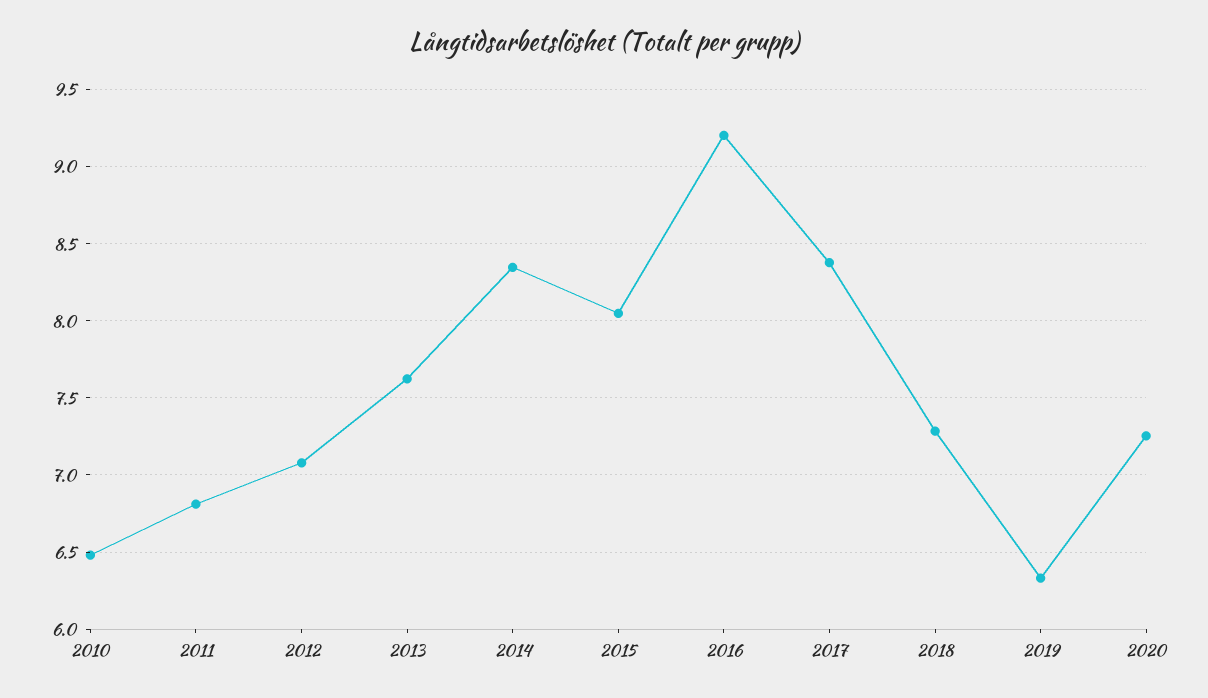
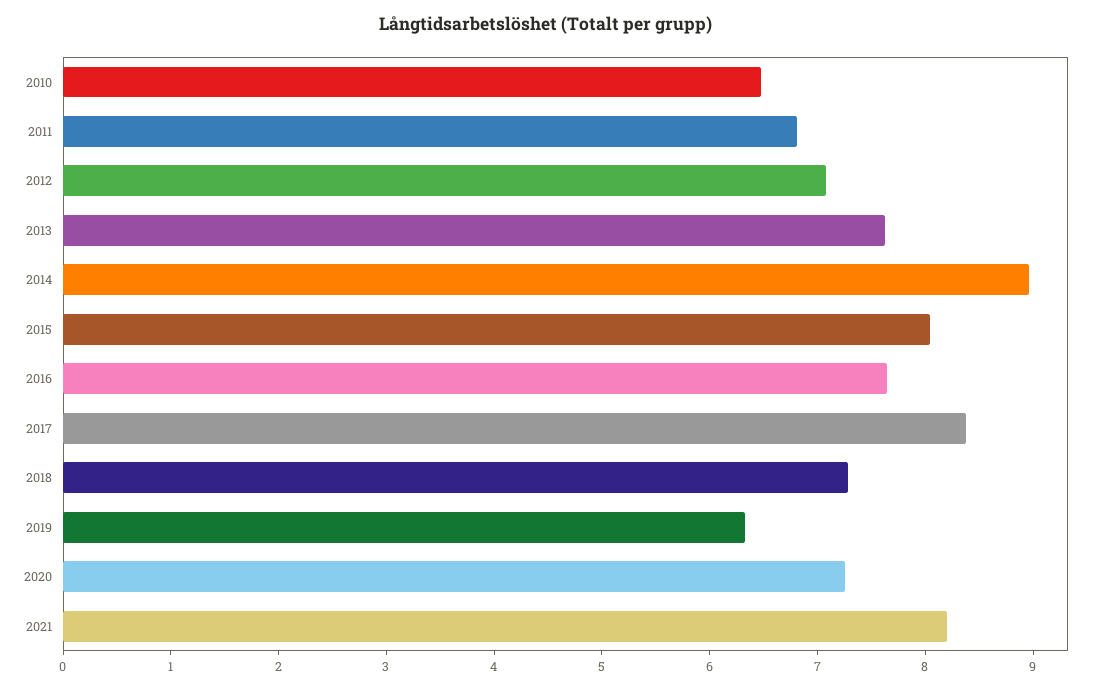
2014: 8.35 -> 9
2016: 9.2 -> 7.6
2021: none -> 8.2

